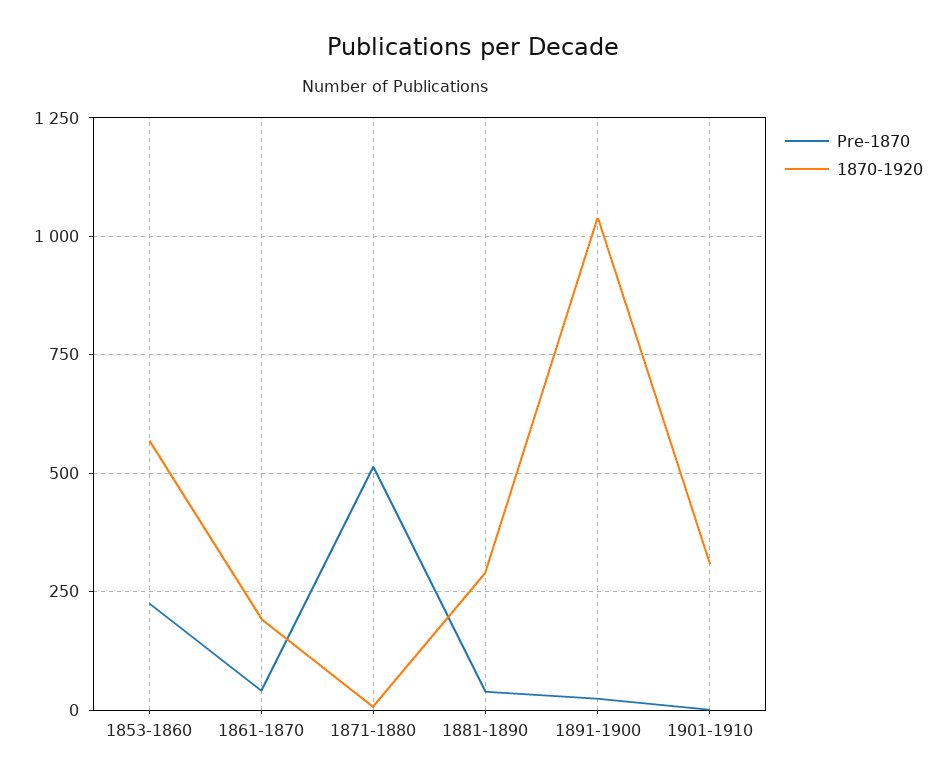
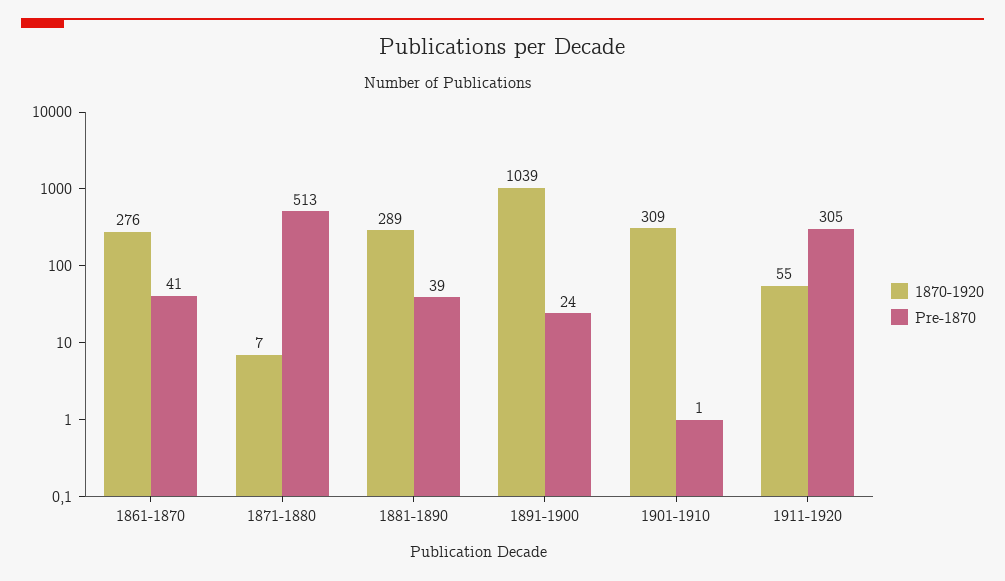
Pre-1870, 1853-1860: 225 -> none
1870-1920, 1853-1860: 575 -> none
1870-1920, 1861-1870: 200 -> 276
1870-1920, 1911-1920: none -> 55
Pre-1870, 1911-1920: none -> 305

